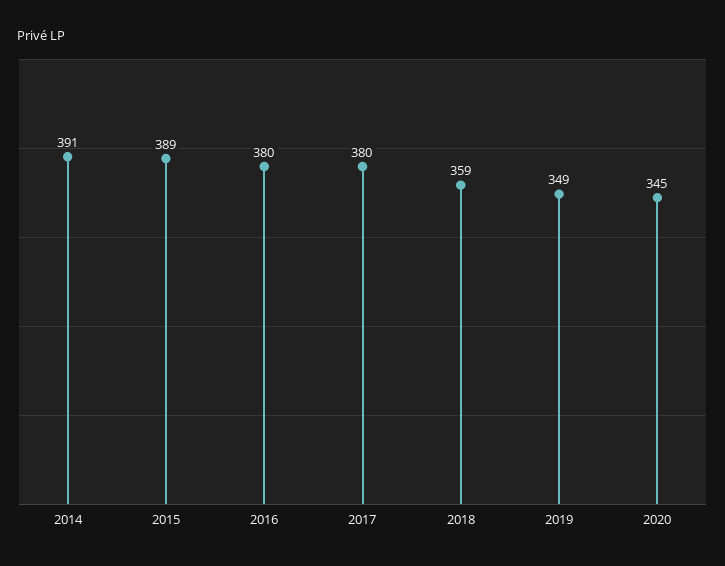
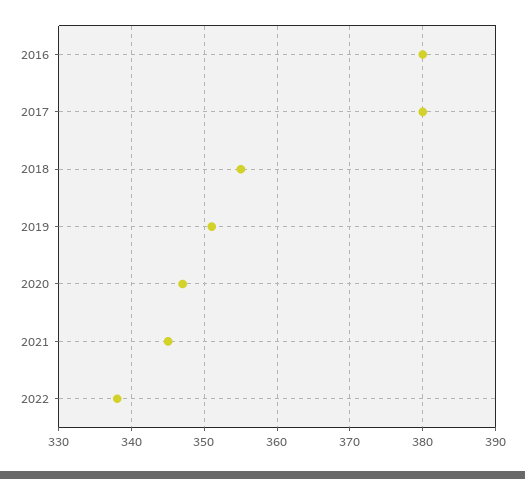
2014: 391 -> none
2015: 389 -> none
2018: 359 -> 355
2019: 349 -> 351
2020: 345 -> 347
2021: none -> 345
2022: none -> 338

